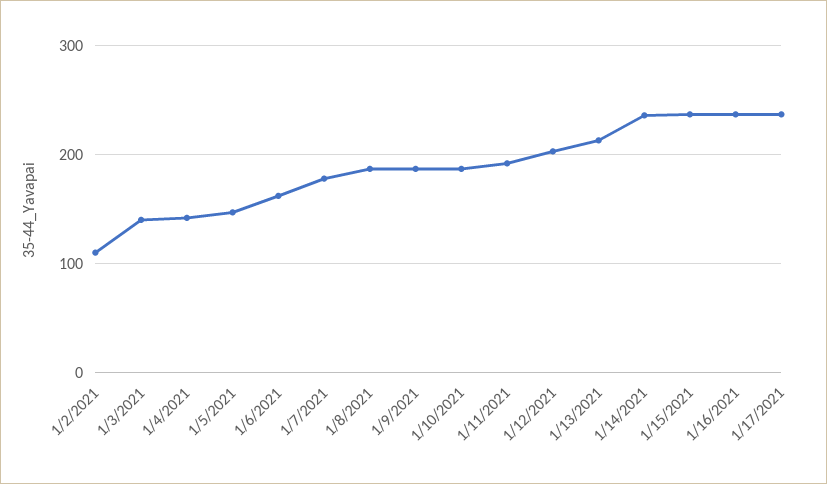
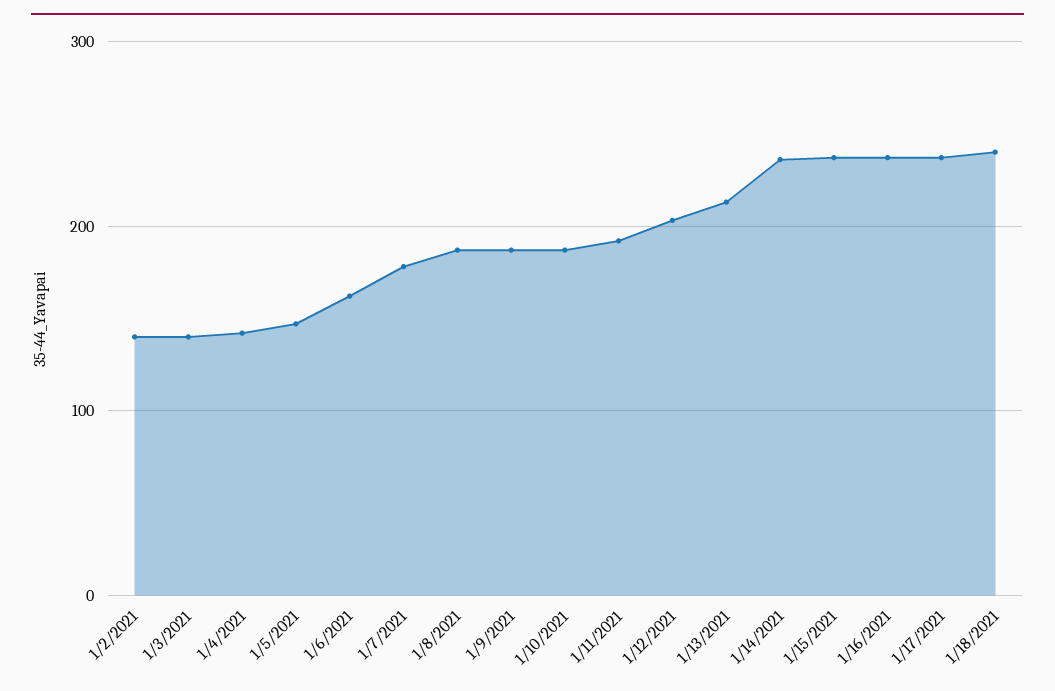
1/2/2021: 110 -> 140
1/18/2021: none -> 240

